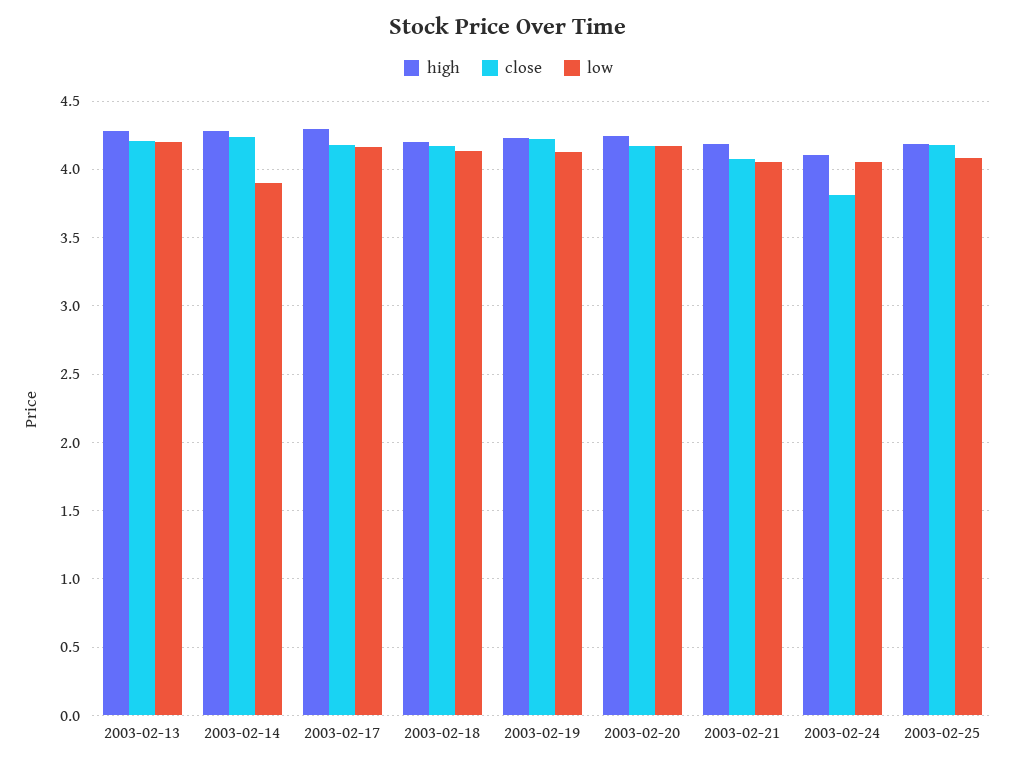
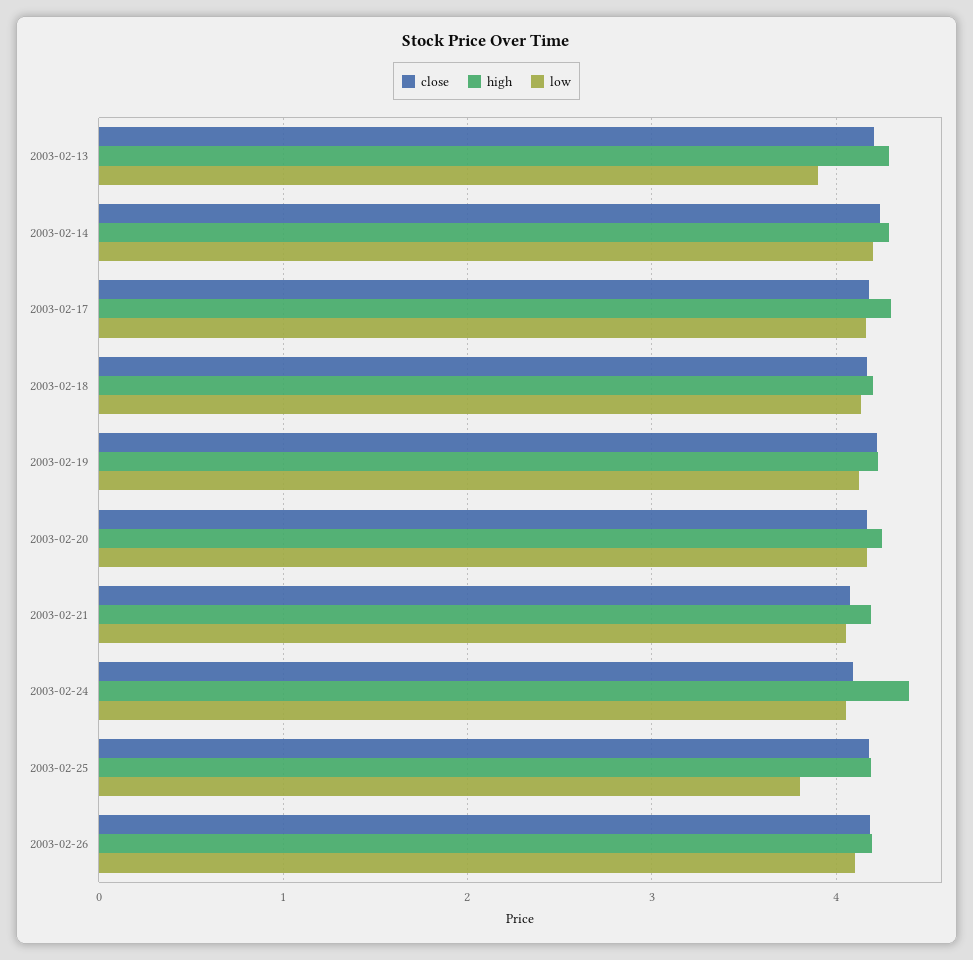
low, 2003-02-13: 4.2 -> 3.9
low, 2003-02-14: 3.9 -> 4.2
high, 2003-02-24: 4.1 -> 4.4
close, 2003-02-24: 3.8 -> 4.1
low, 2003-02-25: 4.1 -> 3.8
close, 2003-02-26: none -> 4.2
high, 2003-02-26: none -> 4.2
low, 2003-02-26: none -> 4.1

